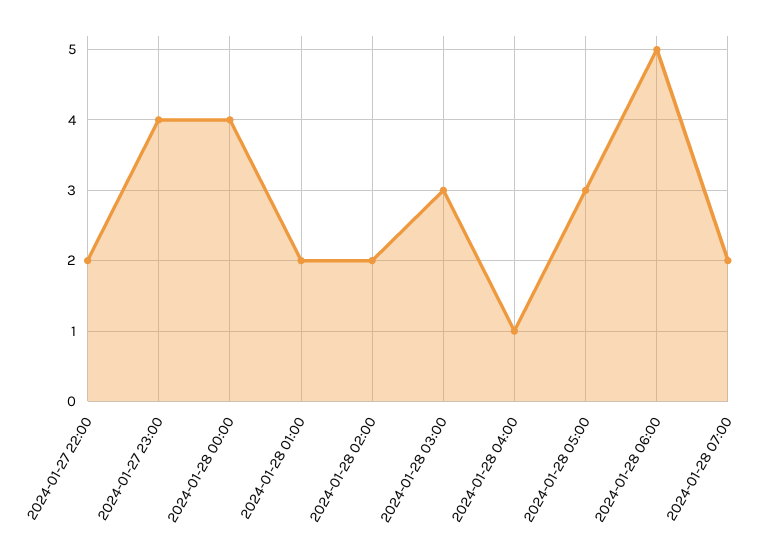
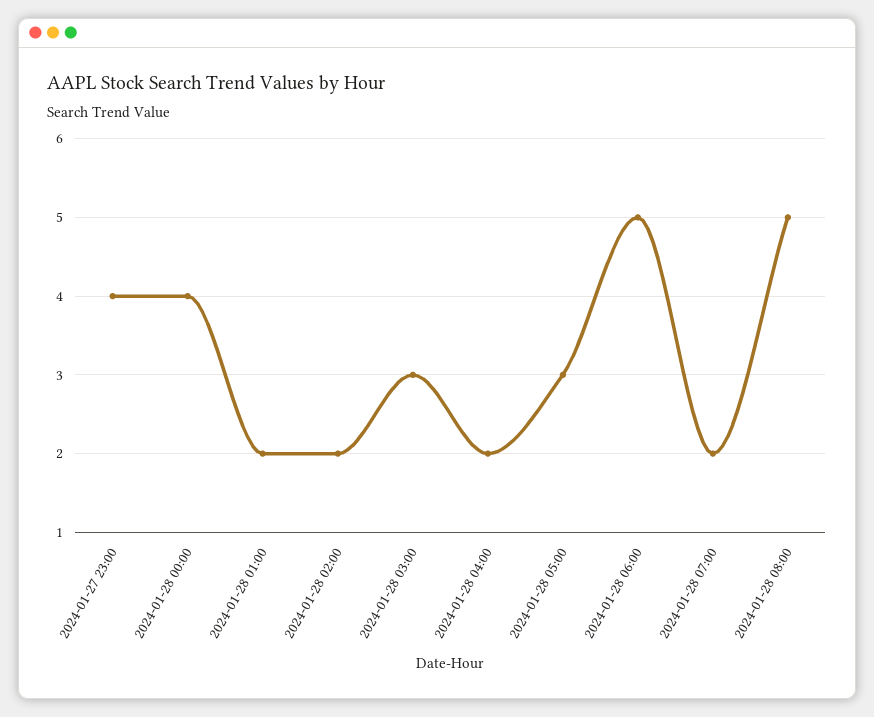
2024-01-27 22:00: 2 -> none
2024-01-28 04:00: 1 -> 2
2024-01-28 08:00: none -> 5

